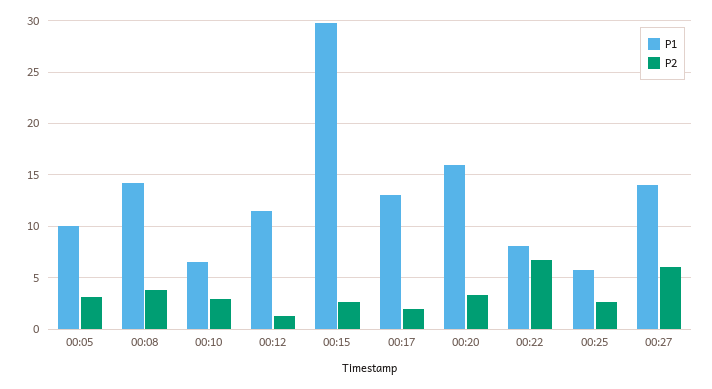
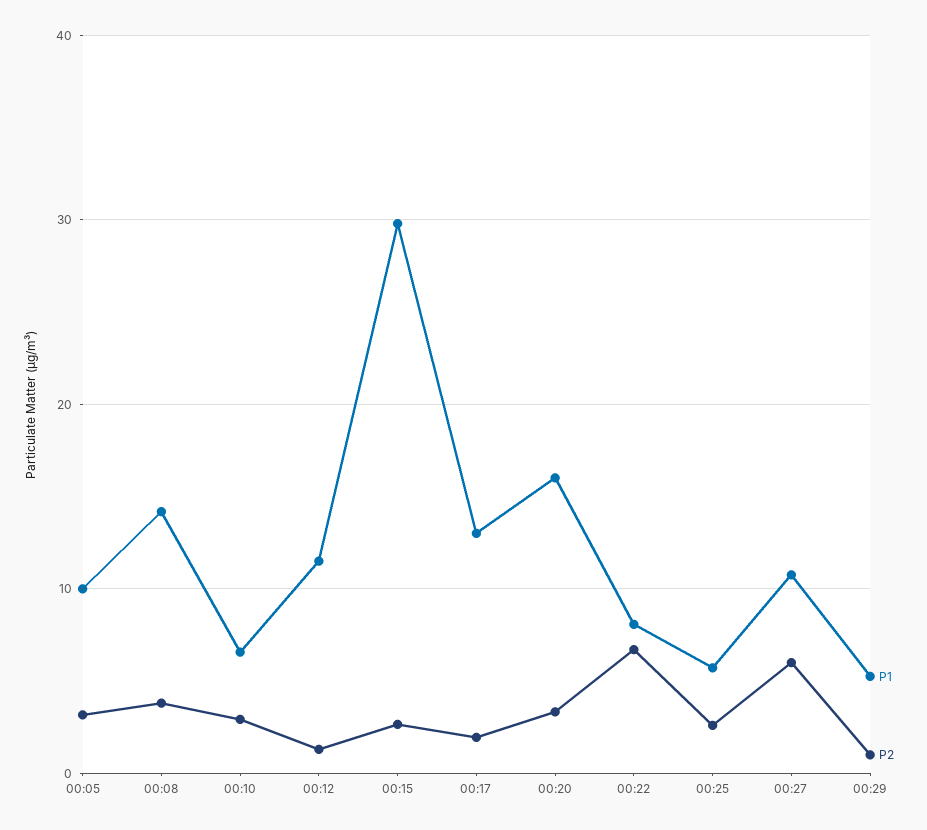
P1, 00:27: 14 -> 11
P1, 00:29: none -> 5
P2, 00:29: none -> 1

